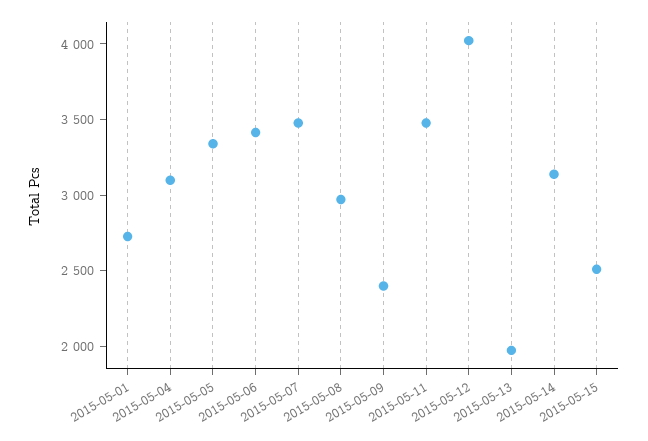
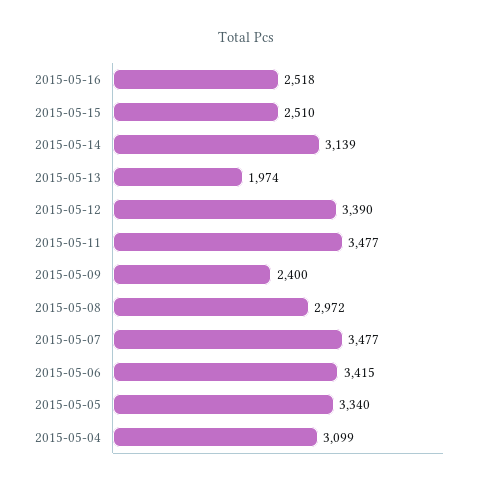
2015-05-01: 2700 -> none
2015-05-12: 4000 -> 3390
2015-05-16: none -> 2518

